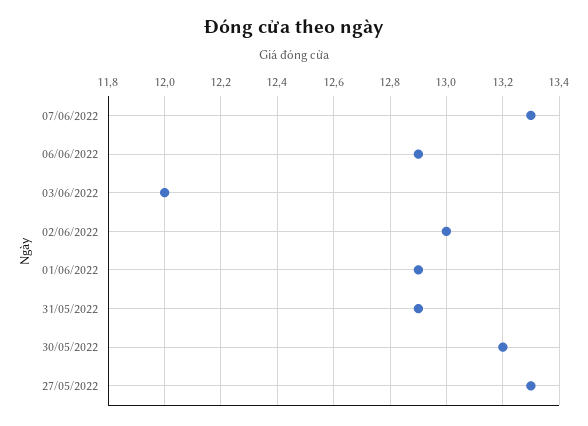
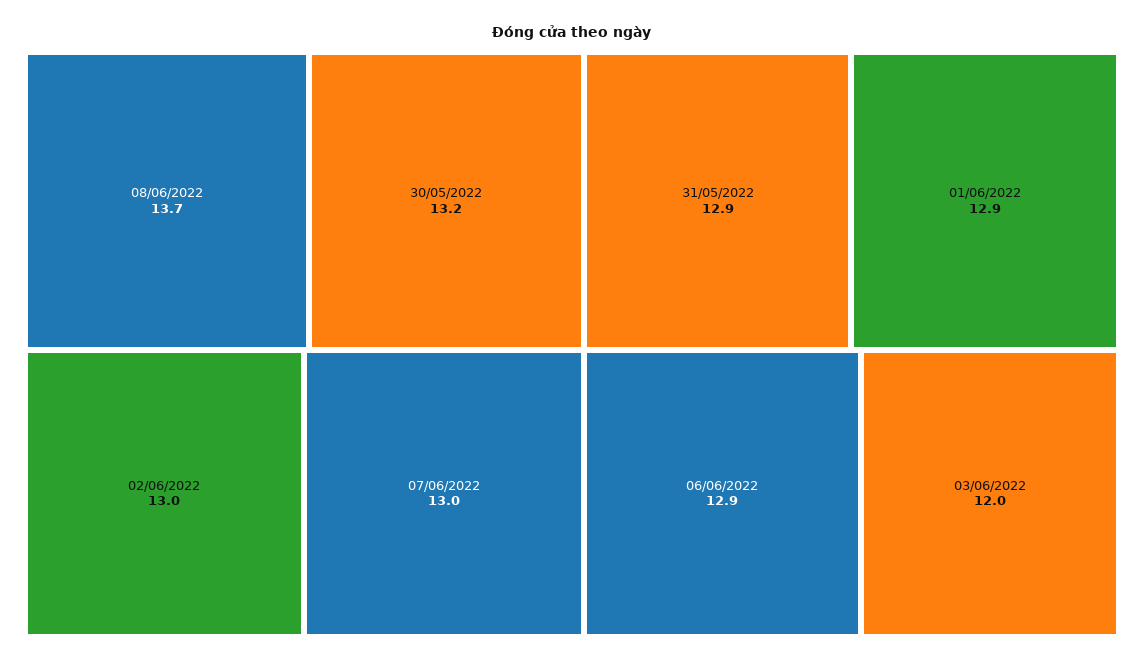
07/06/2022: 13.3 -> 13
27/05/2022: 13.3 -> none
08/06/2022: none -> 13.7

